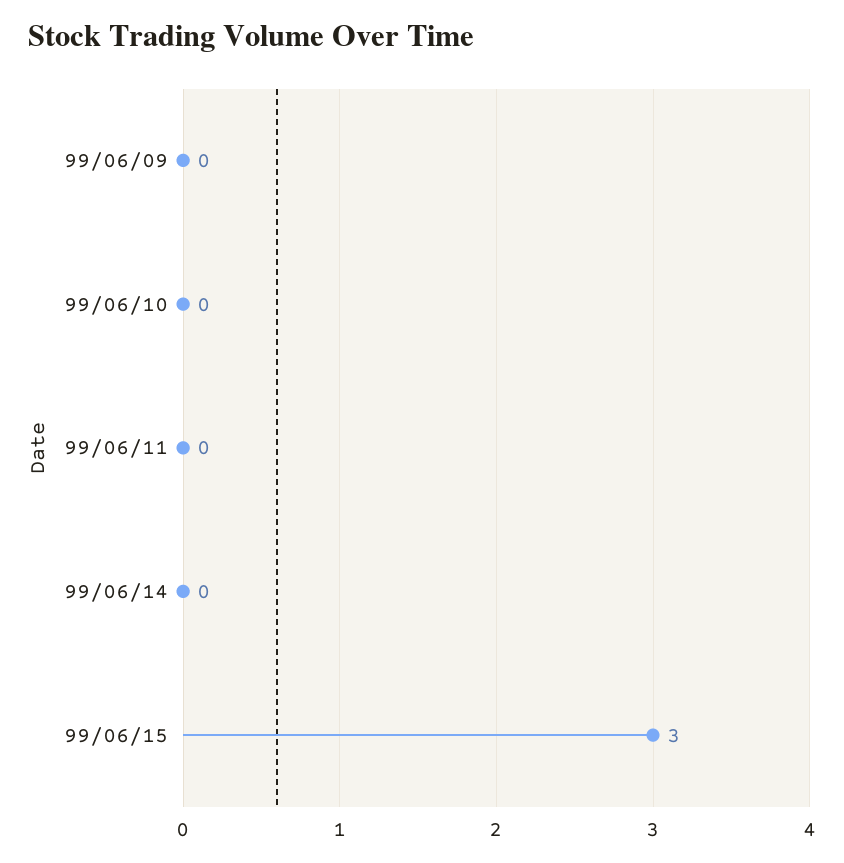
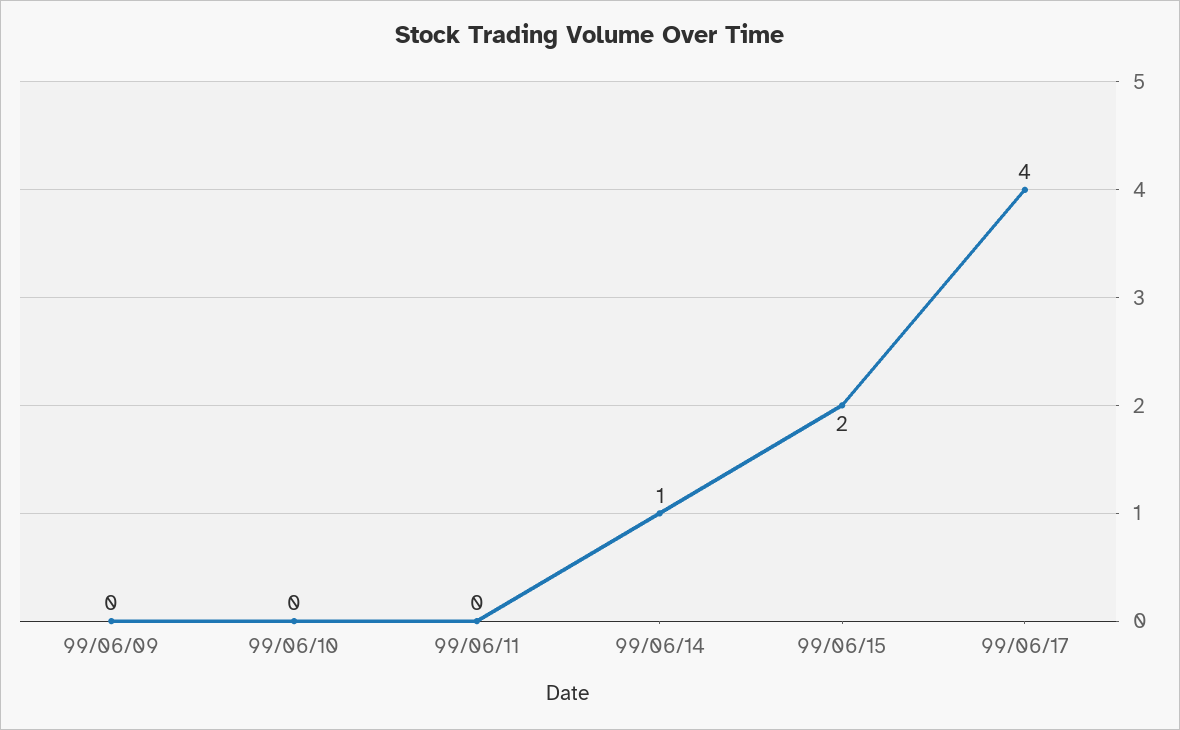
99/06/14: 0 -> 1
99/06/15: 3 -> 2
99/06/17: none -> 4

